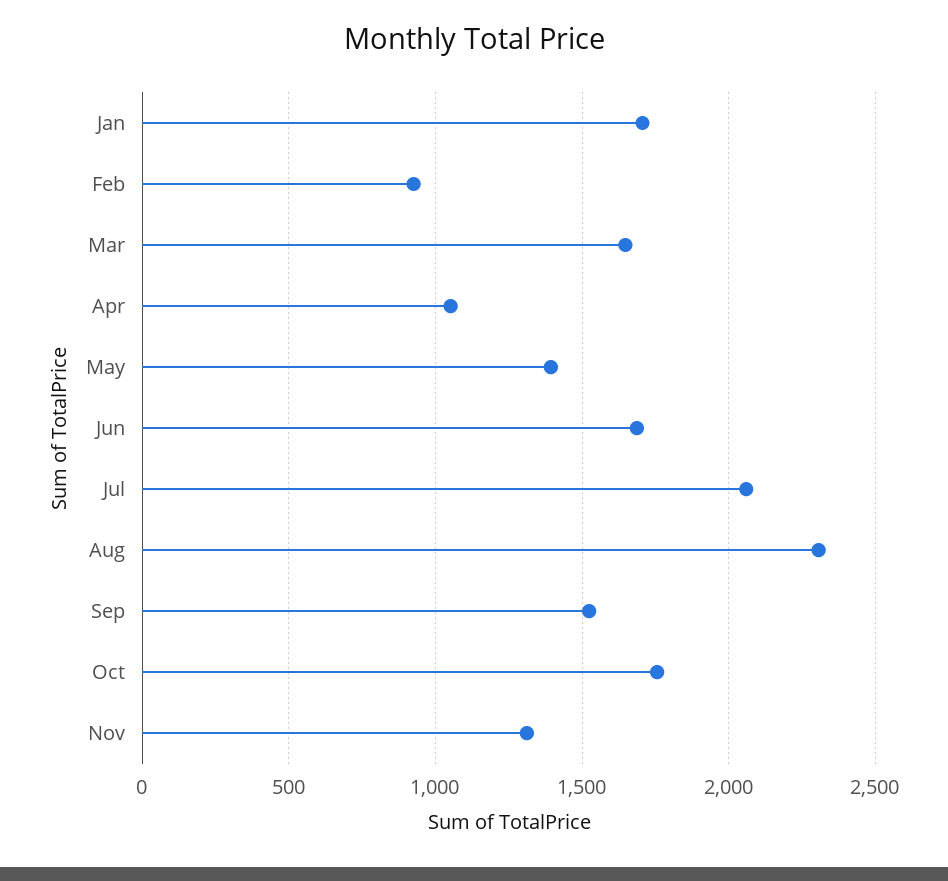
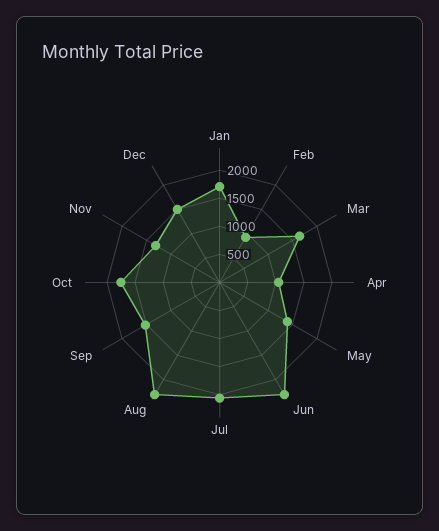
Jun: 1700 -> 2250
Dec: none -> 1500

